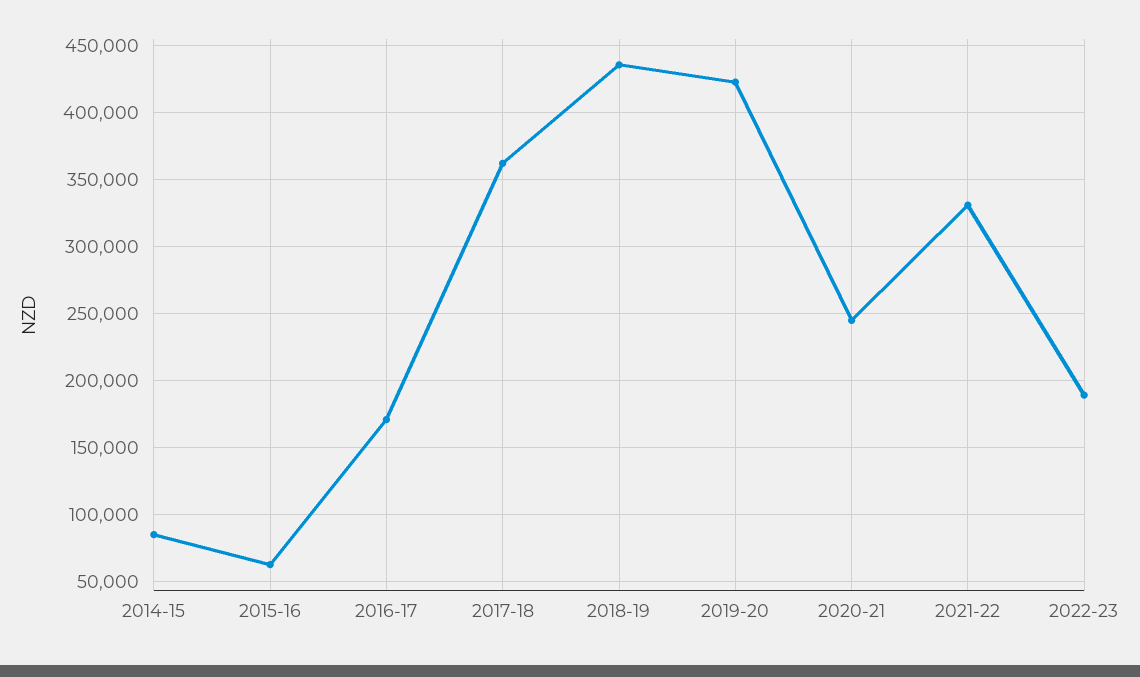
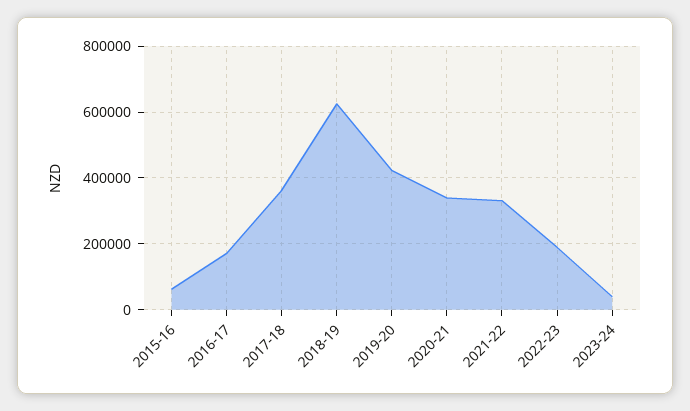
2014-15: 85000 -> none
2018-19: 435000 -> 620000
2020-21: 245000 -> 340000
2023-24: none -> 40000

